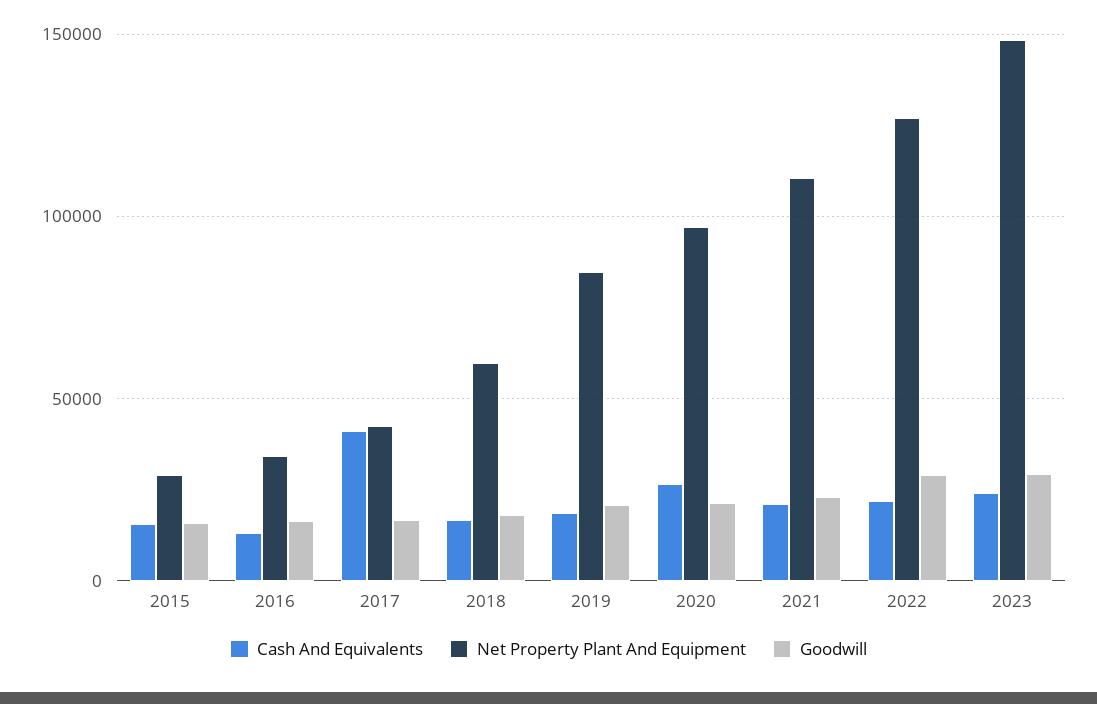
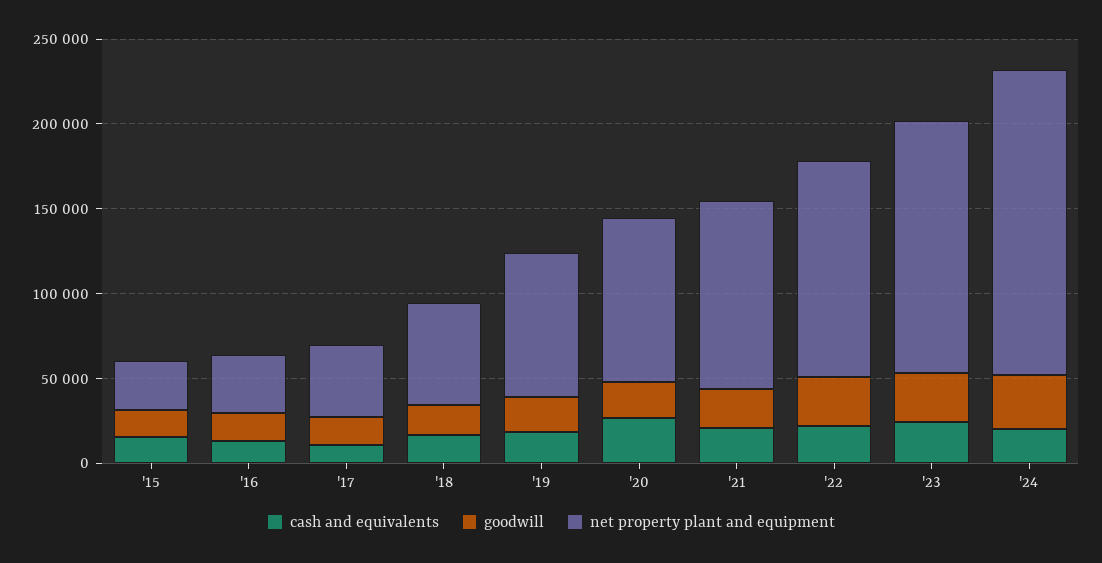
Cash And Equivalents, 2017: 40000 -> 10000
Cash And Equivalents, '24: none -> 20000
Goodwill, '24: none -> 30000
Net Property Plant And Equipment, '24: none -> 180000

